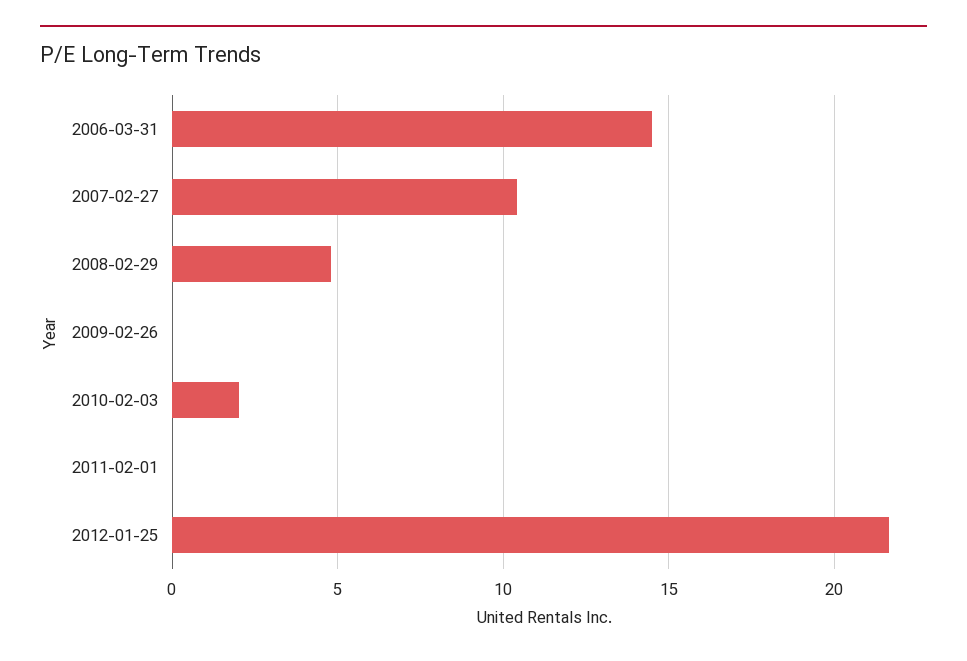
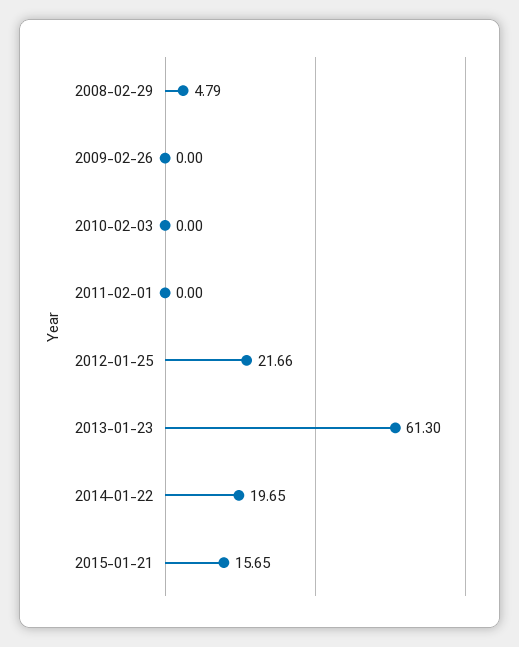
2006-03-31: 14.5 -> none
2007-02-27: 10.5 -> none
2010-02-03: 2 -> 0
2013-01-23: none -> 61.3
2014-01-22: none -> 19.65
2015-01-21: none -> 15.65

